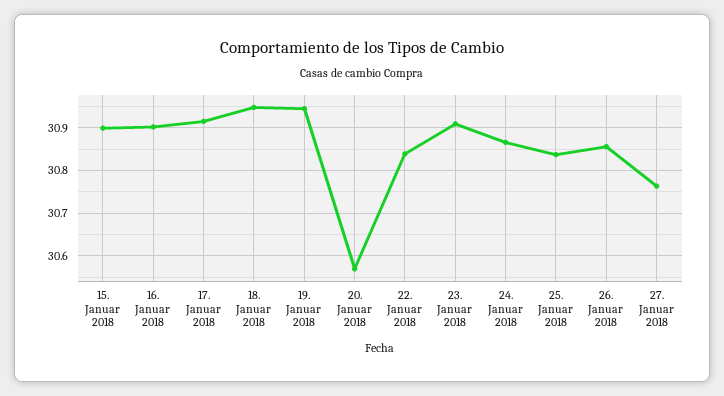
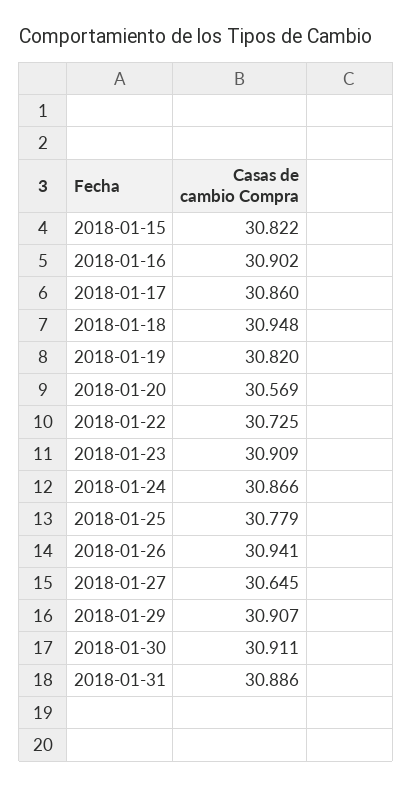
15. Januar 2018: 30.9 -> 30.822
17. Januar 2018: 30.92 -> 30.86
19. Januar 2018: 30.94 -> 30.82
22. Januar 2018: 30.84 -> 30.725
25. Januar 2018: 30.84 -> 30.779
26. Januar 2018: 30.86 -> 30.941
27. Januar 2018: 30.76 -> 30.645
2018-01-29: none -> 30.907
2018-01-30: none -> 30.911
2018-01-31: none -> 30.886

